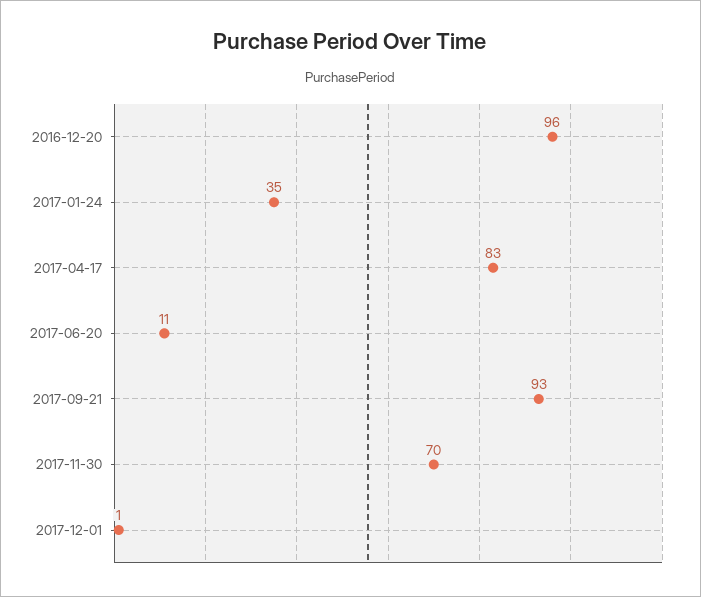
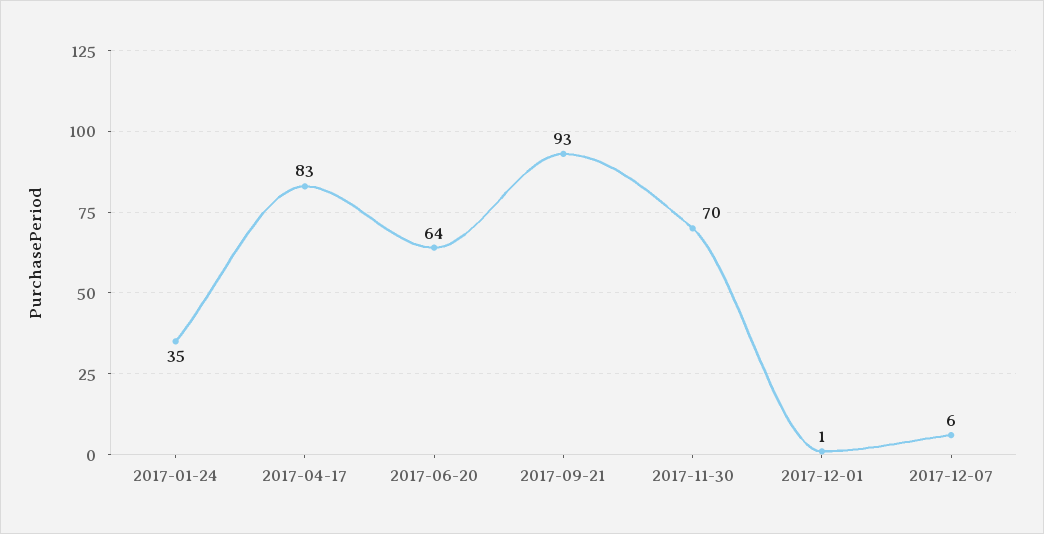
2016-12-20: 96 -> none
2017-06-20: 11 -> 64
2017-12-07: none -> 6

